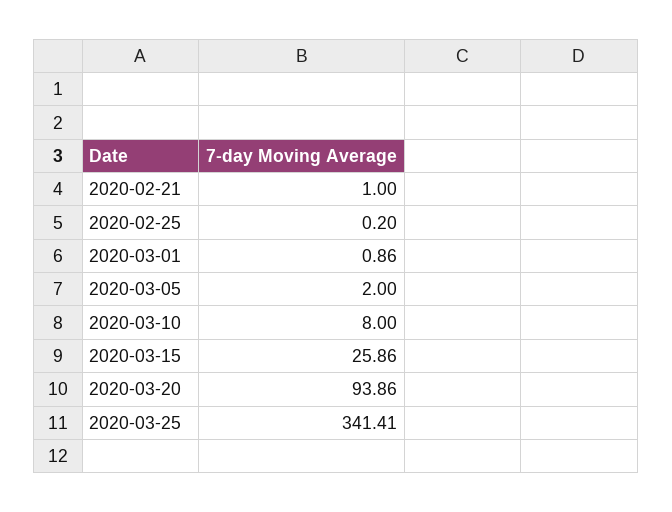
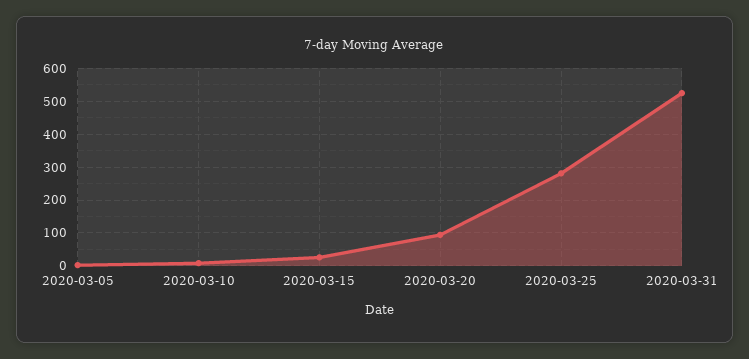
2020-02-21: 1 -> none
2020-02-25: 0.2 -> none
2020-03-01: 0.86 -> none
2020-03-25: 341.41 -> 280
2020-03-31: none -> 520

